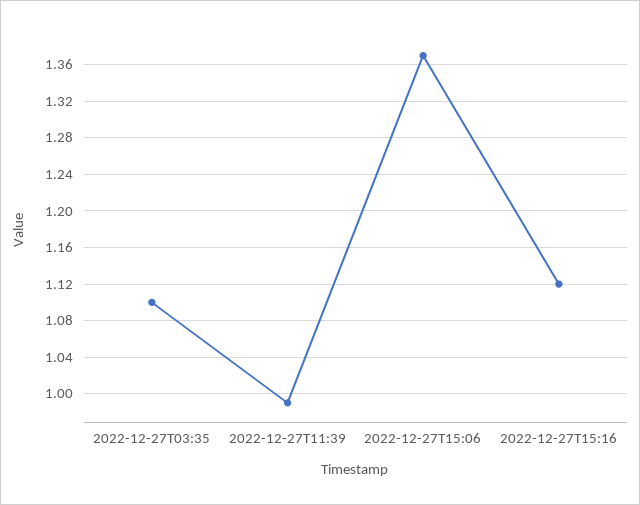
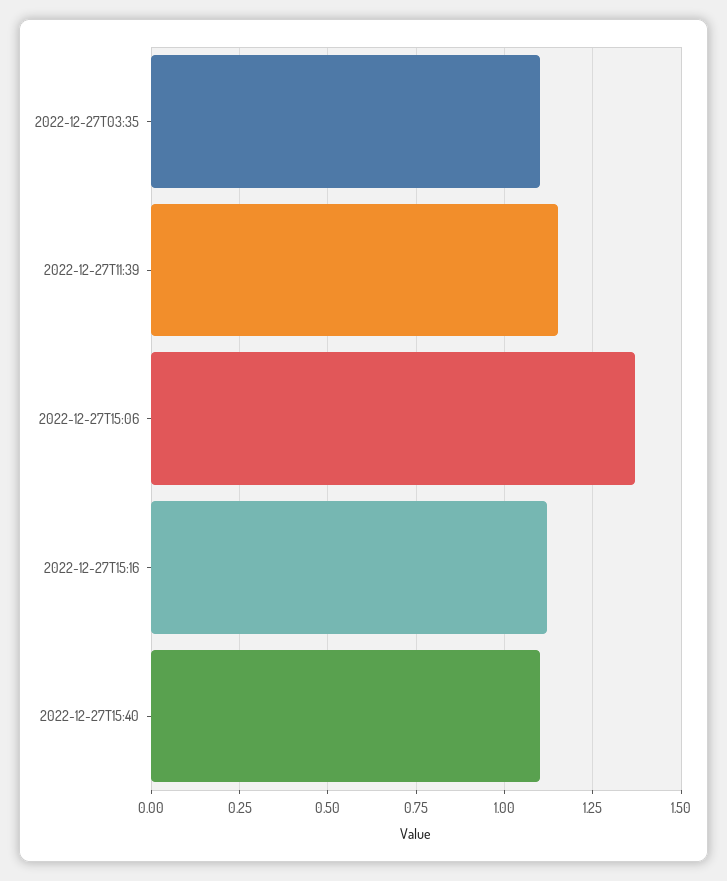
2022-12-27T11:39: 0.99 -> 1.15
2022-12-27T15:40: none -> 1.1

